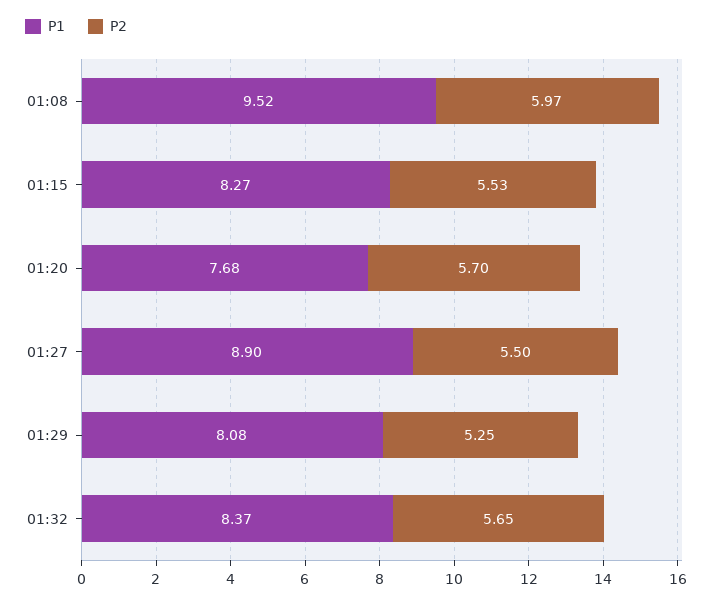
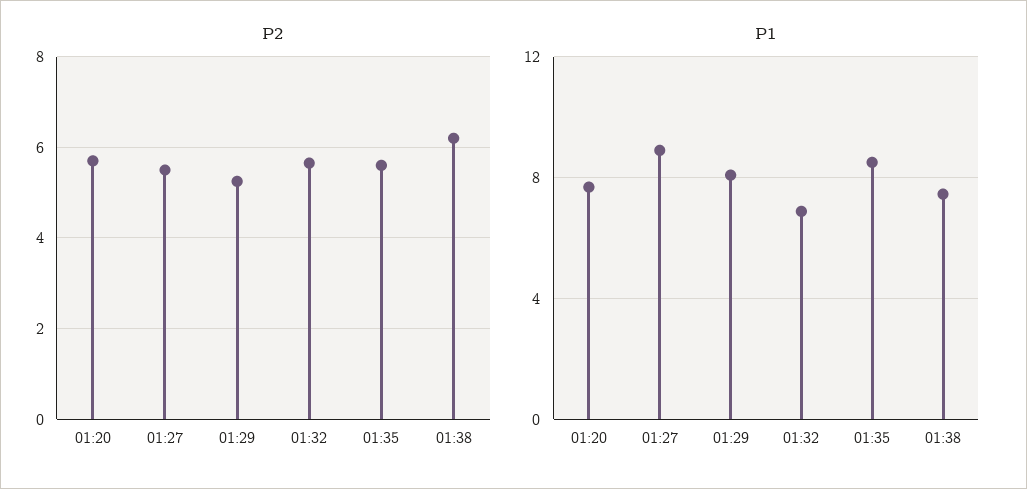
P1, 01:08: 9.52 -> none
P2, 01:08: 5.97 -> none
P1, 01:15: 8.27 -> none
P2, 01:15: 5.53 -> none
P1, 01:32: 8.37 -> 7
P2, 01:35: none -> 5.6
P2, 01:38: none -> 6.2
P1, 01:35: none -> 8.5
P1, 01:38: none -> 7.5

